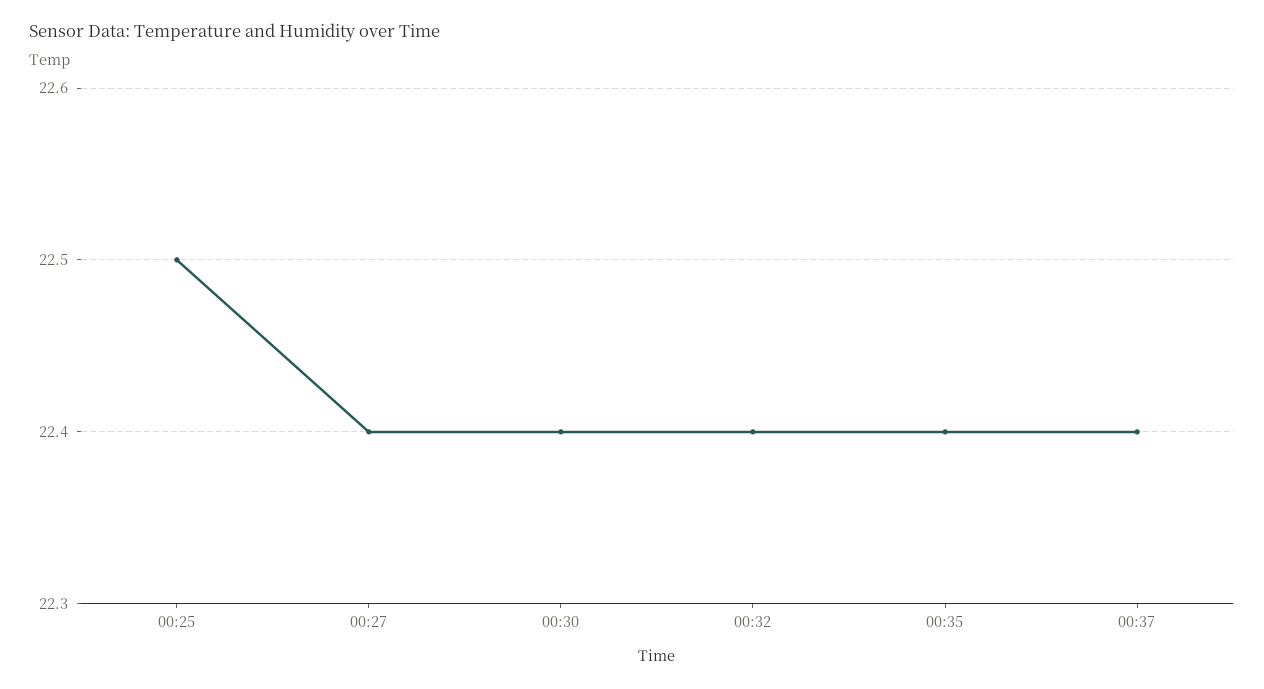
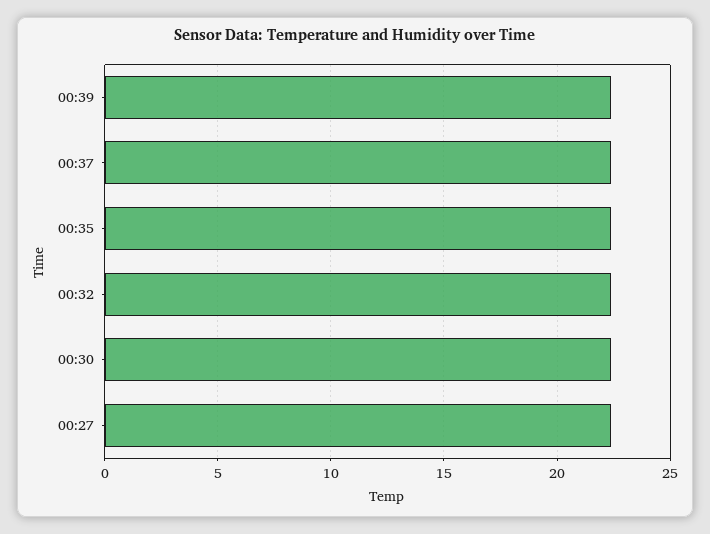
00:25: 22.5 -> none
00:39: none -> 22.5

